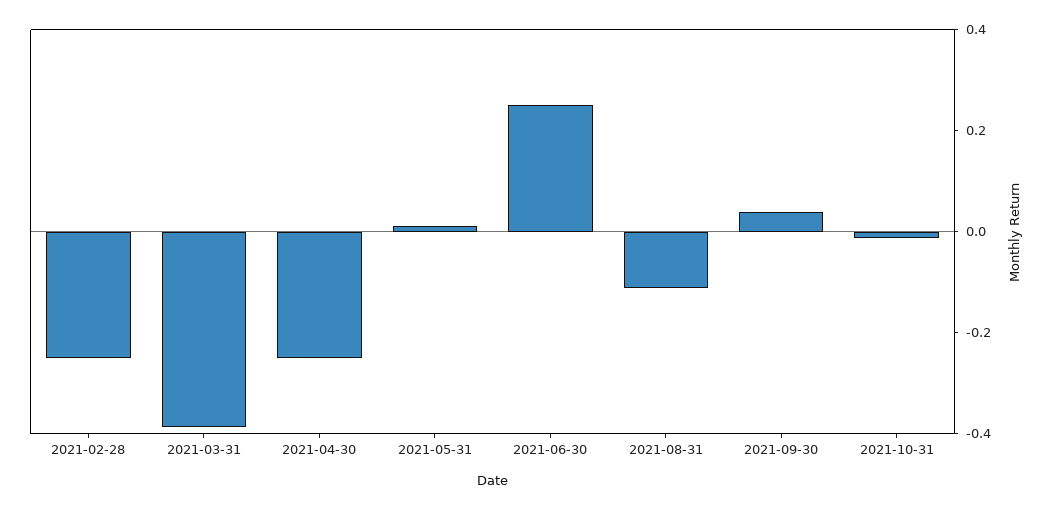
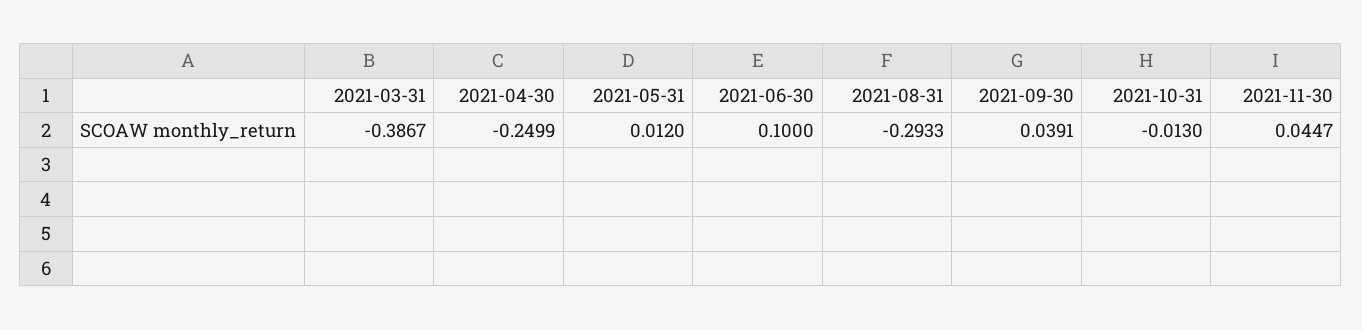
2021-02-28: -0.25 -> none
2021-06-30: 0.25 -> 0.1
2021-08-31: -0.1 -> -0.2933
2021-11-30: none -> 0.0447

